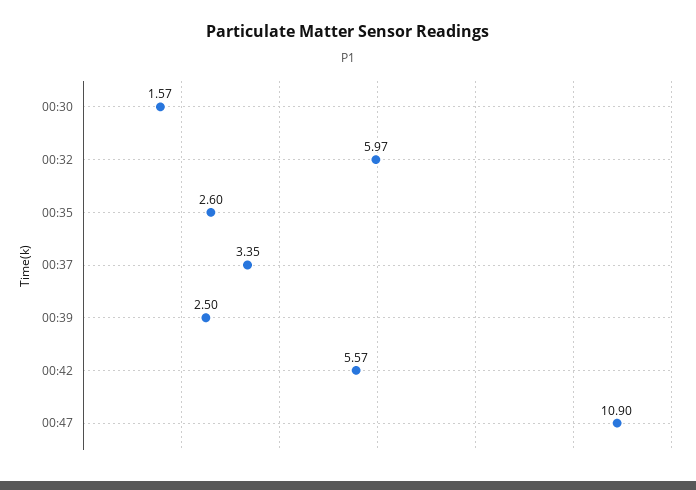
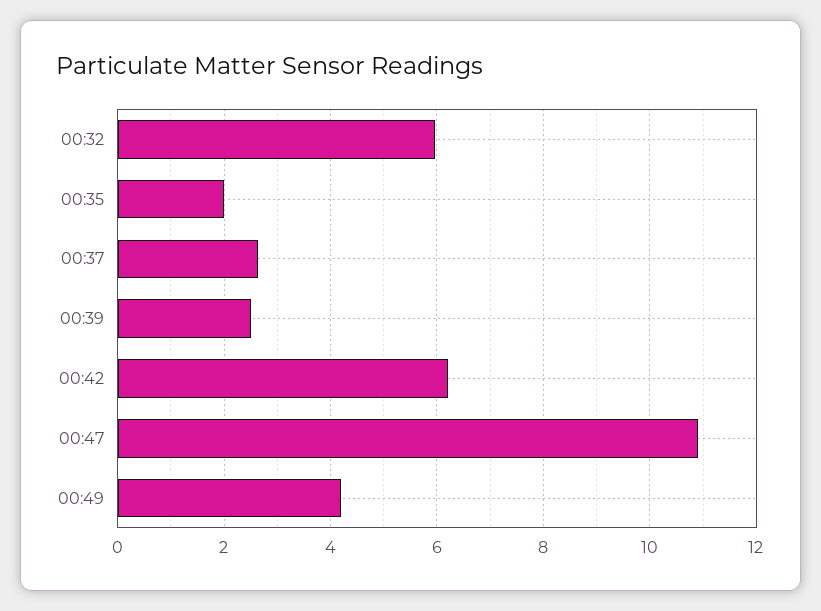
00:30: 1.57 -> none
00:35: 2.6 -> 2
00:37: 3.35 -> 2.6
00:42: 5.57 -> 6.2
00:49: none -> 4.2

